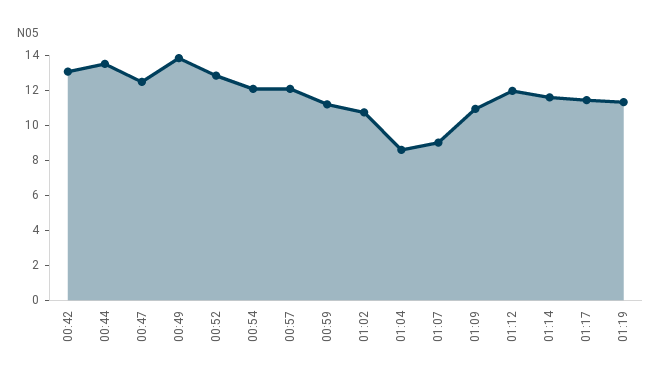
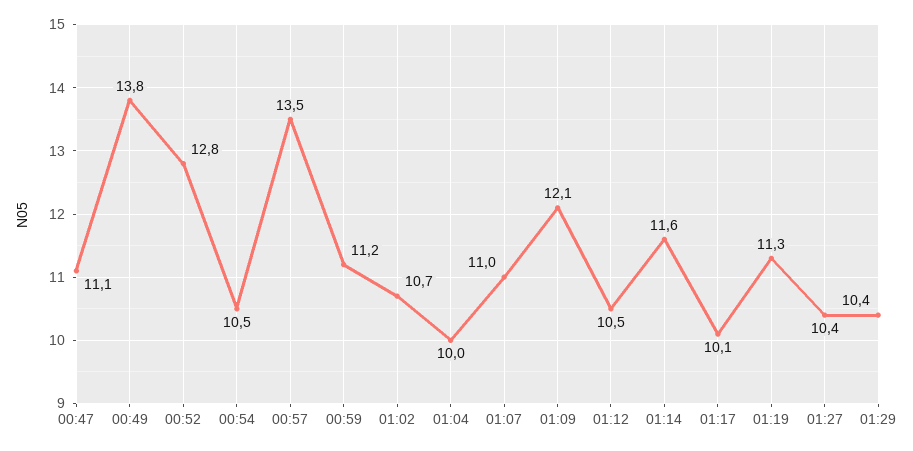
00:42: 13 -> none
00:44: 13.5 -> none
00:47: 12.5 -> 11.1
00:54: 12 -> 10.5
00:57: 12 -> 13.5
01:04: 8.5 -> 10
01:07: 9 -> 11
01:09: 11 -> 12.1
01:12: 12 -> 10.5
01:17: 11.5 -> 10.1
01:27: none -> 10.4
01:29: none -> 10.4

